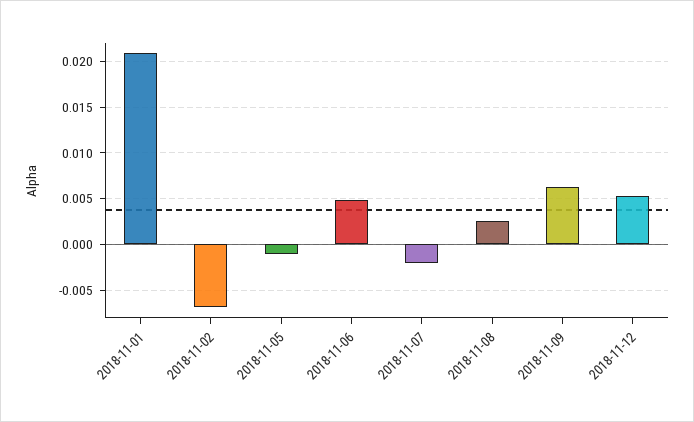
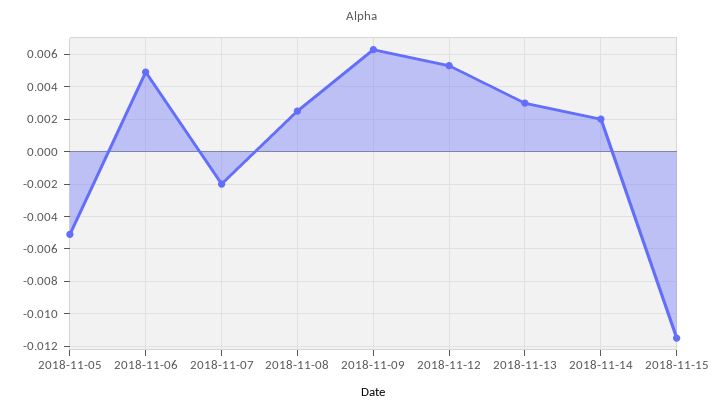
2018-11-01: 0.021 -> none
2018-11-02: -0.007 -> none
2018-11-05: -0.001 -> -0.005
2018-11-13: none -> 0.003
2018-11-14: none -> 0.002
2018-11-15: none -> -0.0115

